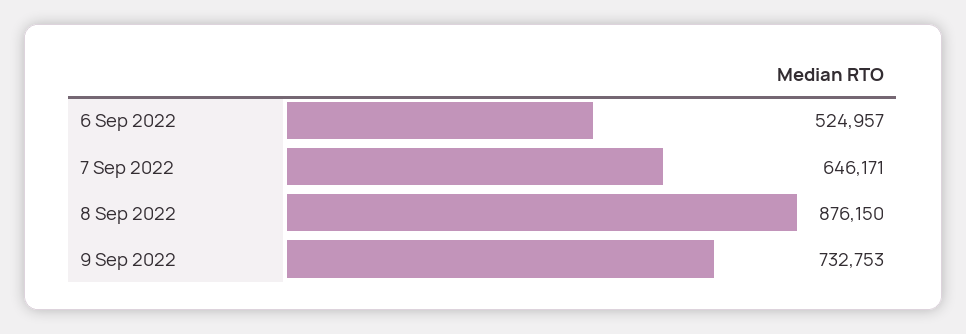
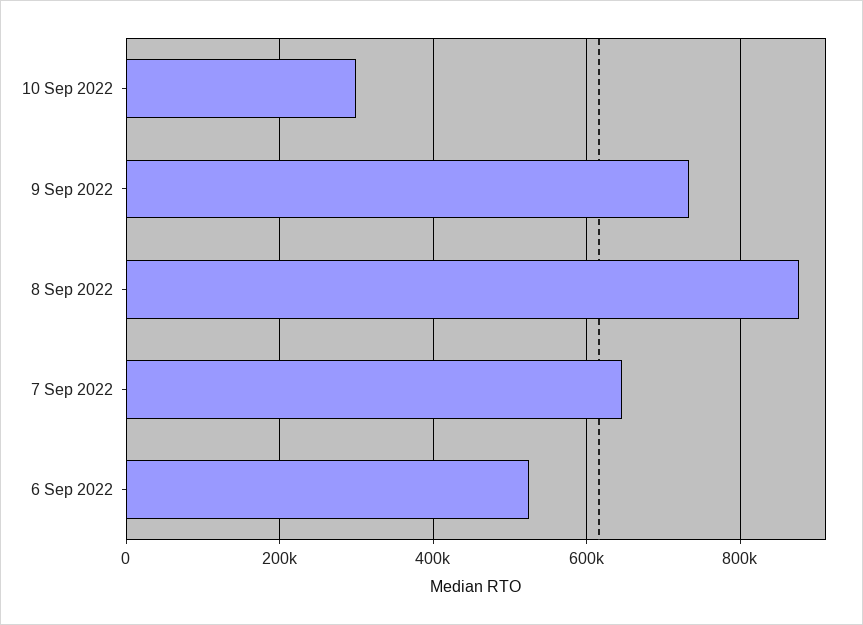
10 Sep 2022: none -> 300000

